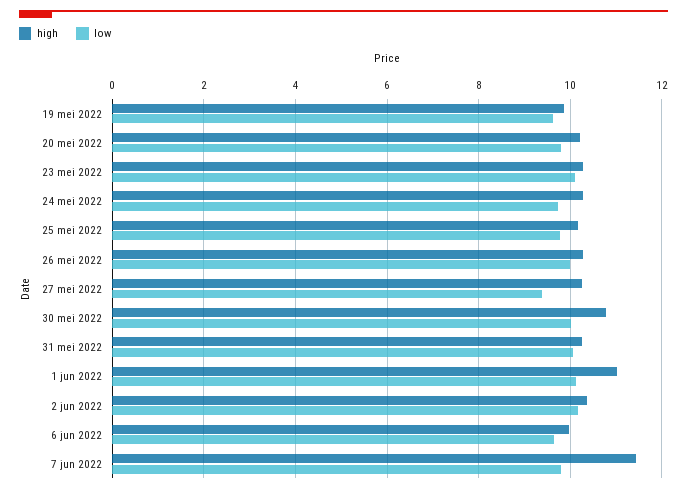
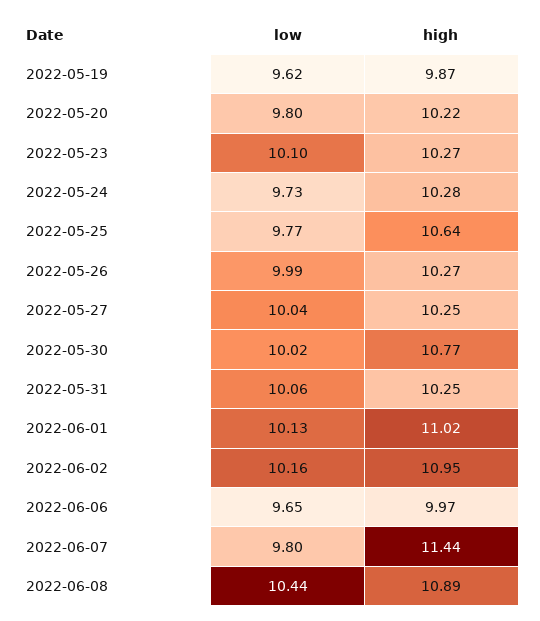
high, 25 mei 2022: 10.2 -> 10.64
low, 27 mei 2022: 9.4 -> 10.04
high, 2 jun 2022: 10.4 -> 10.95
low, 2022-06-08: none -> 10.44
high, 2022-06-08: none -> 10.89

